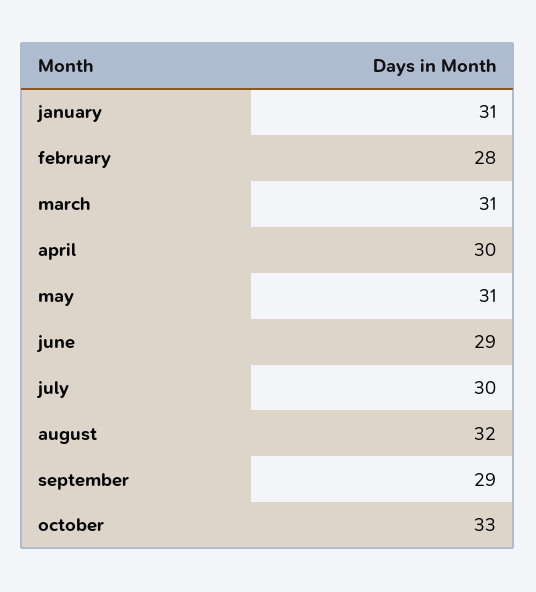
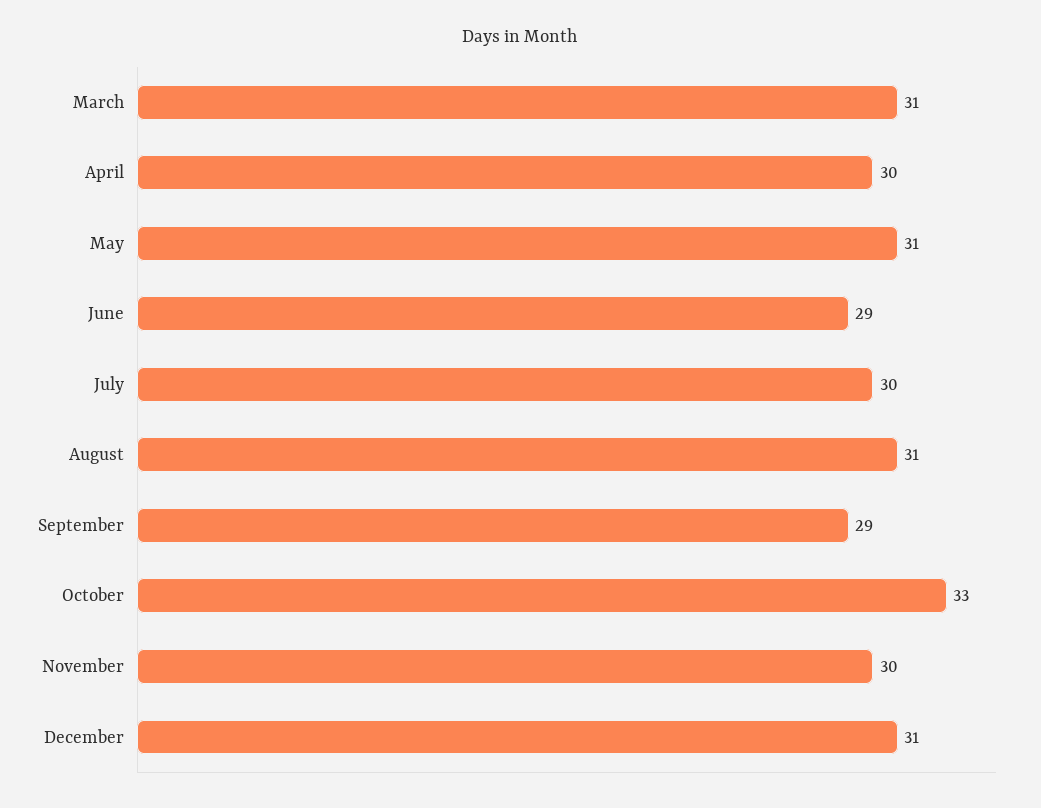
january: 31 -> none
february: 28 -> none
august: 32 -> 31
November: none -> 30
December: none -> 31

